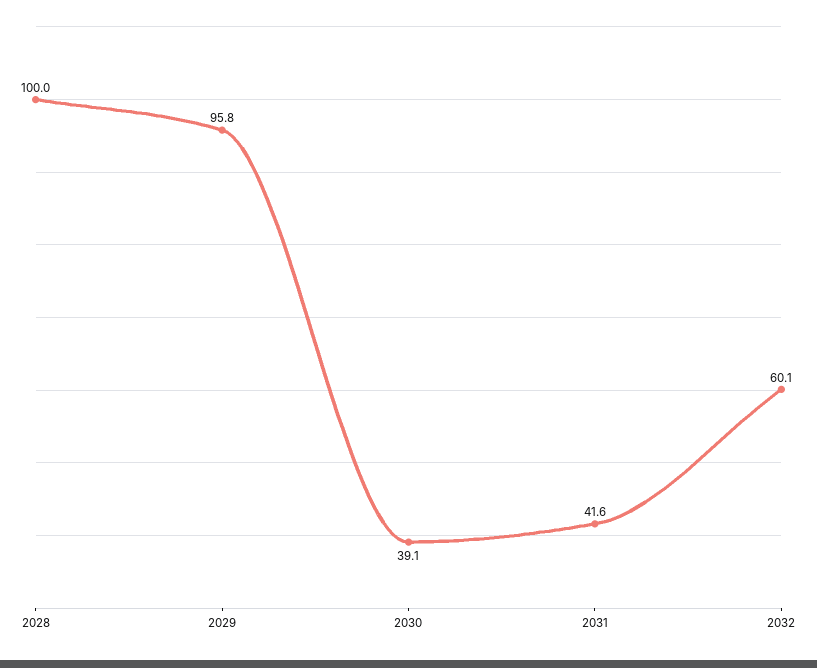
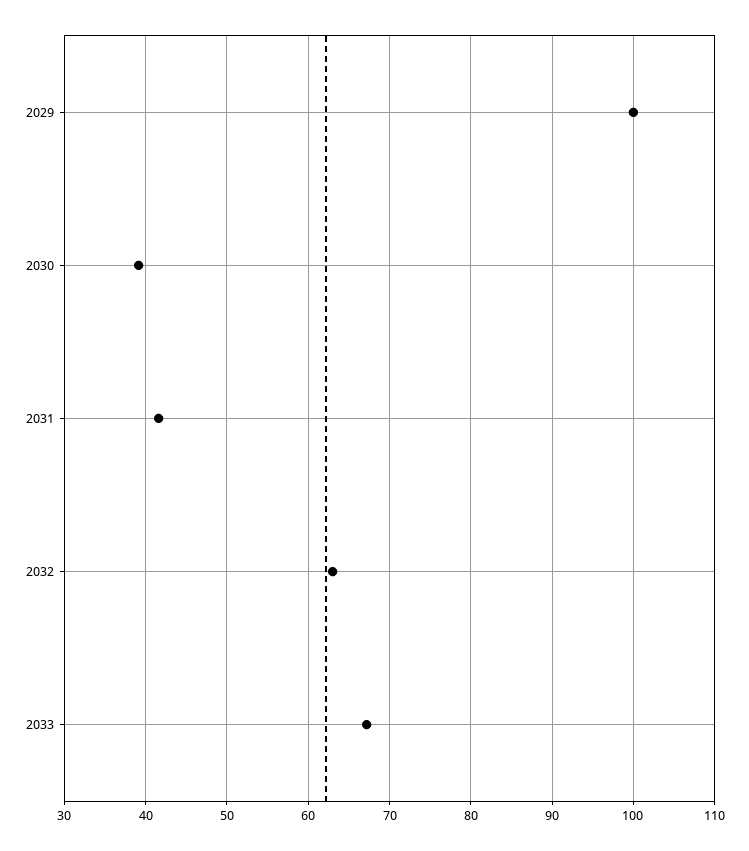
2028: 100 -> none
2029: 95.8 -> 100
2032: 60.1 -> 63
2033: none -> 67

